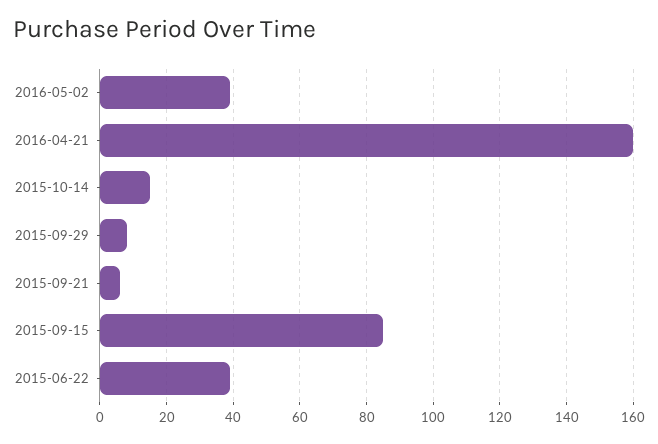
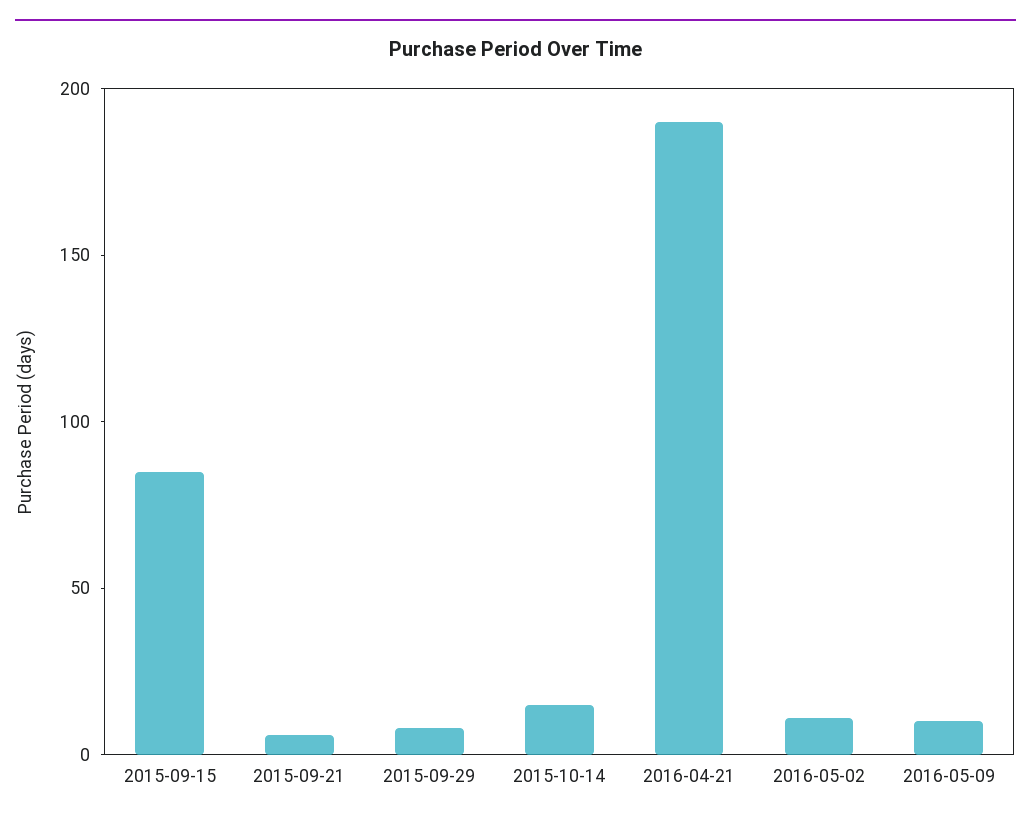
2016-05-02: 40 -> 10
2016-04-21: 160 -> 190
2015-06-22: 40 -> none
2016-05-09: none -> 10

